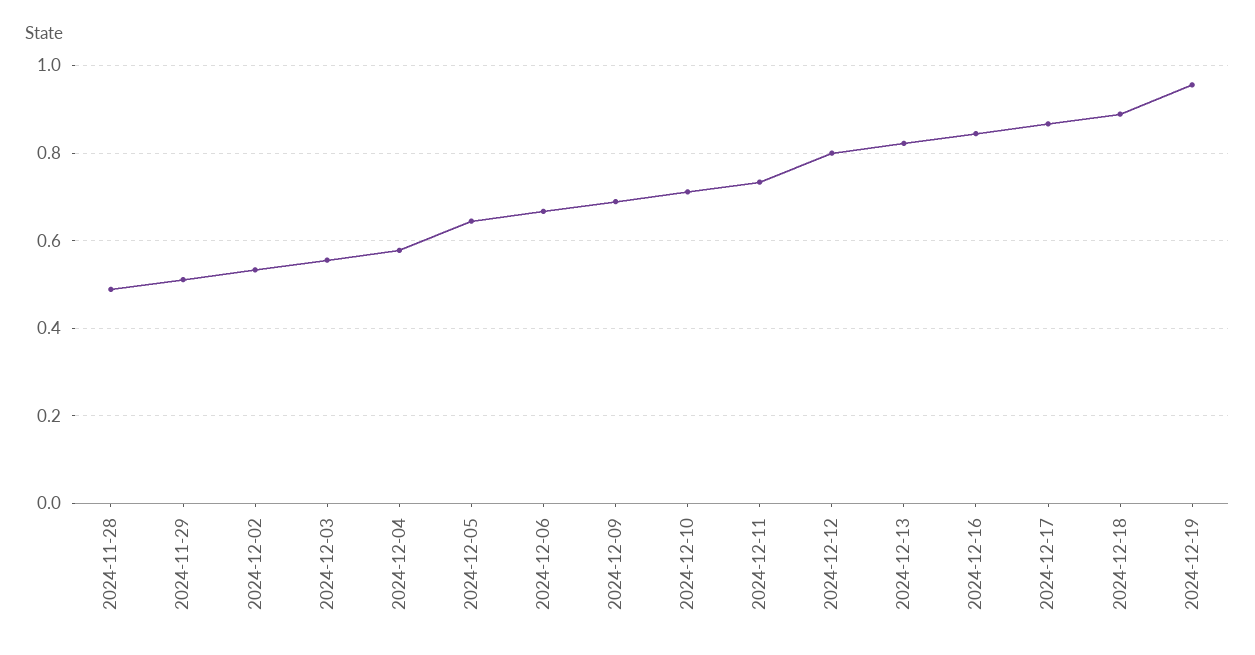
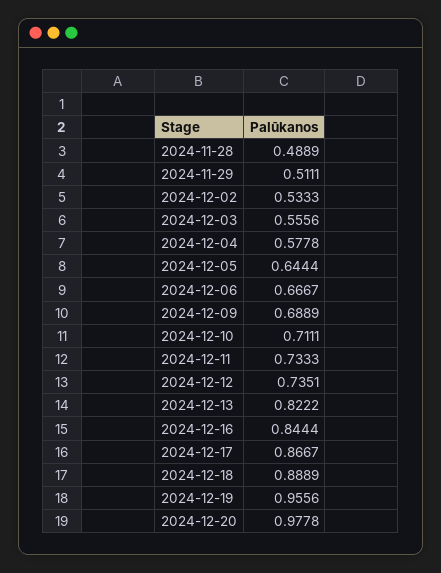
2024-12-12: 0.8 -> 0.7351
2024-12-20: none -> 0.9778

